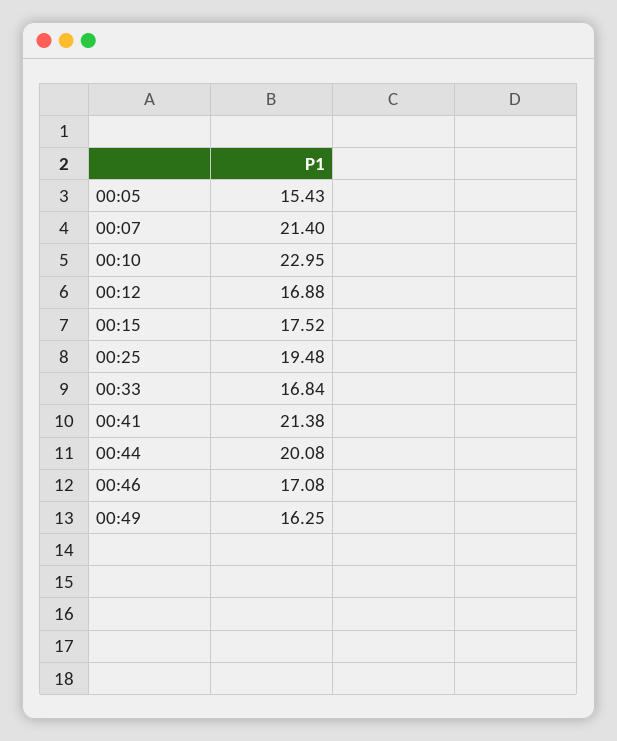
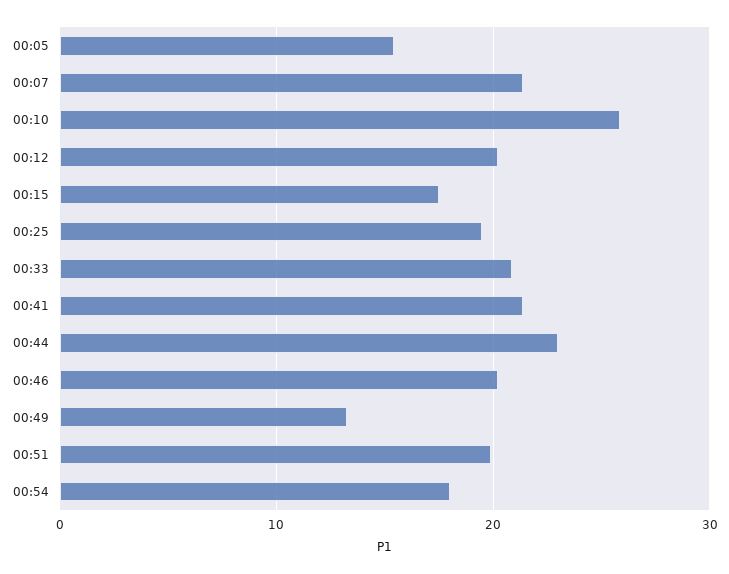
00:10: 22.95 -> 26
00:12: 16.88 -> 20
00:33: 16.84 -> 21
00:44: 20.08 -> 23
00:46: 17.08 -> 20
00:49: 16.25 -> 13
00:51: none -> 20
00:54: none -> 18

